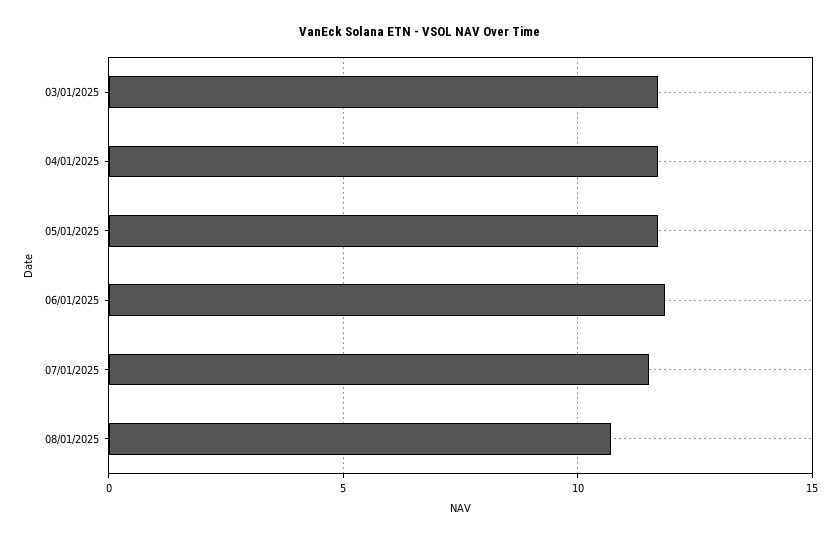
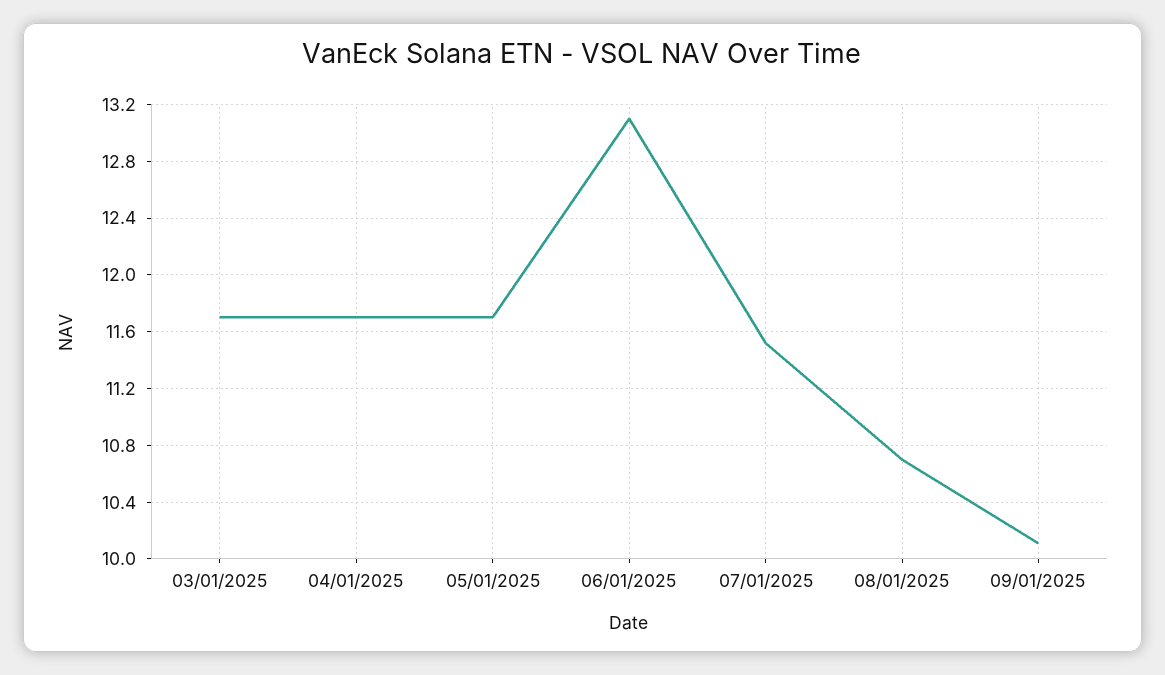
06/01/2025: 12 -> 13.1
09/01/2025: none -> 10.1

